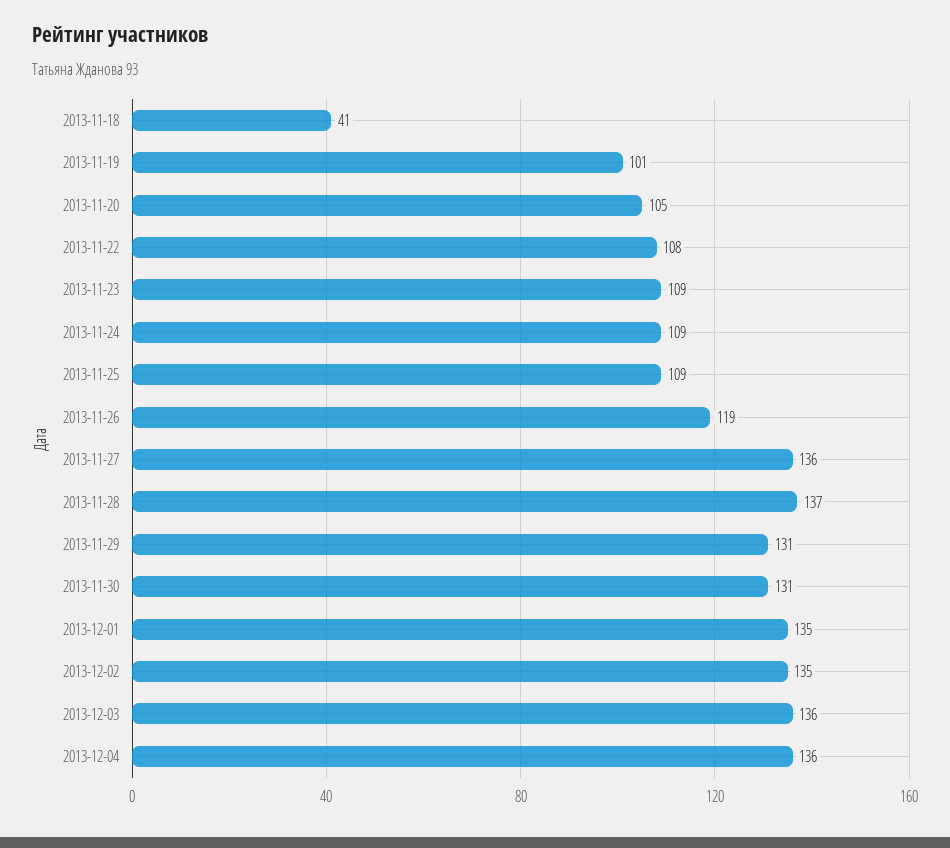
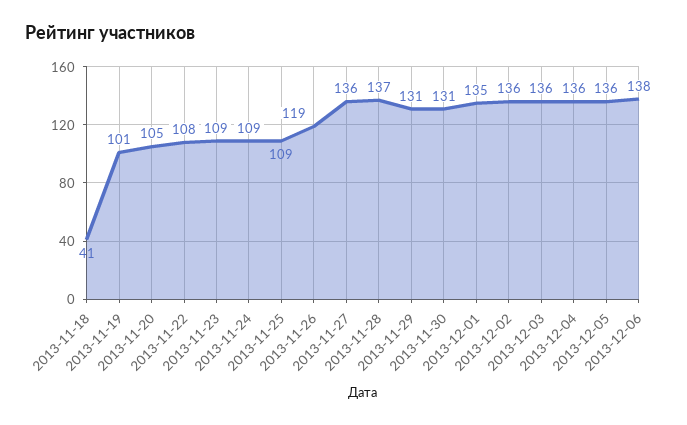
2013-12-02: 135 -> 136
2013-12-05: none -> 136
2013-12-06: none -> 138

